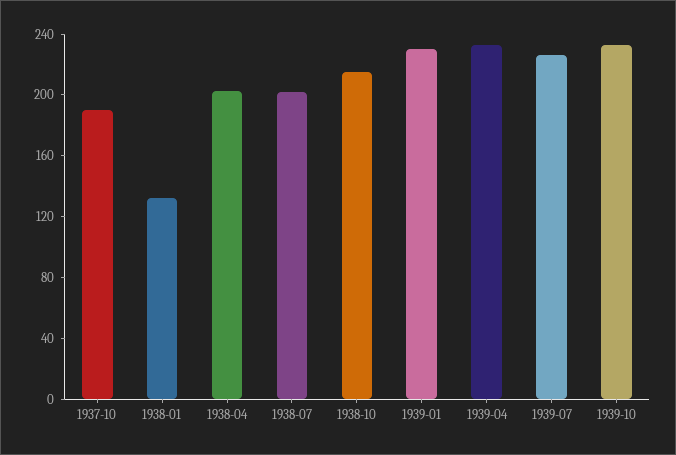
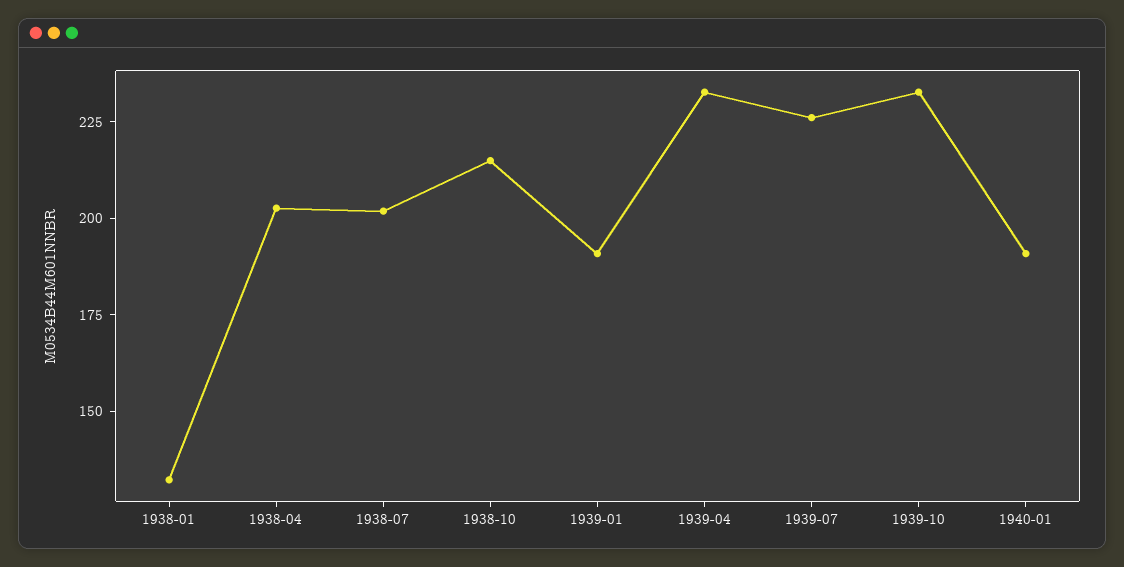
1937-10: 190 -> none
1939-01: 230 -> 190
1940-01: none -> 190

